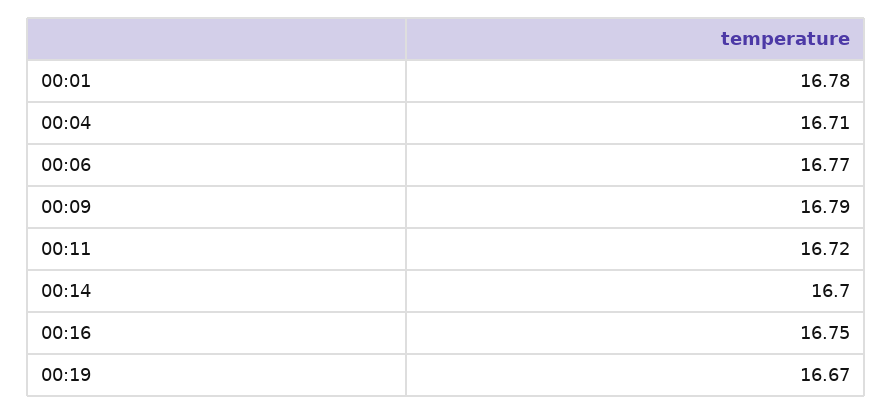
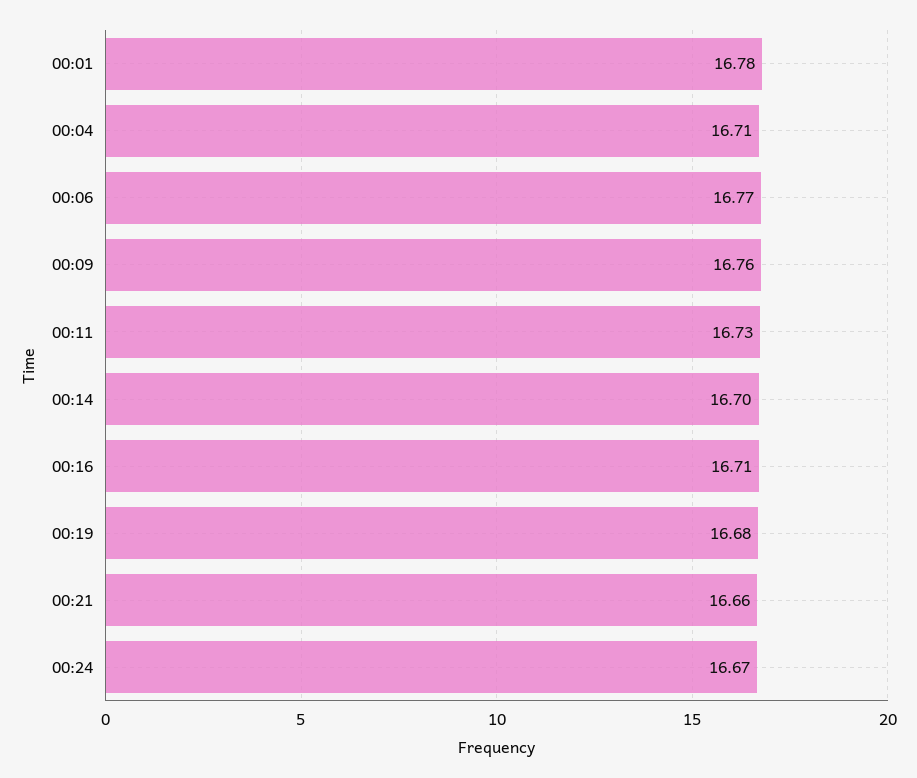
00:09: 16.79 -> 16.76
00:11: 16.72 -> 16.73
00:16: 16.75 -> 16.71
00:19: 16.67 -> 16.68
00:21: none -> 16.66
00:24: none -> 16.67

